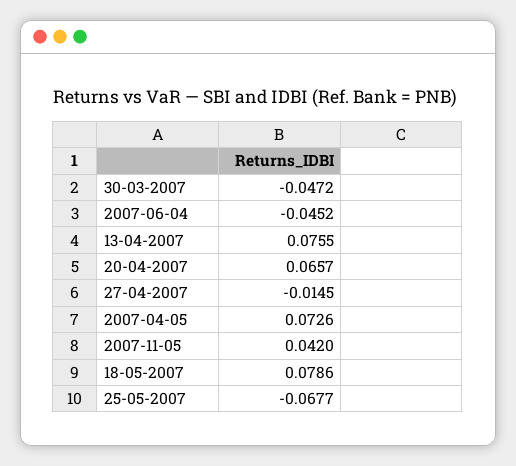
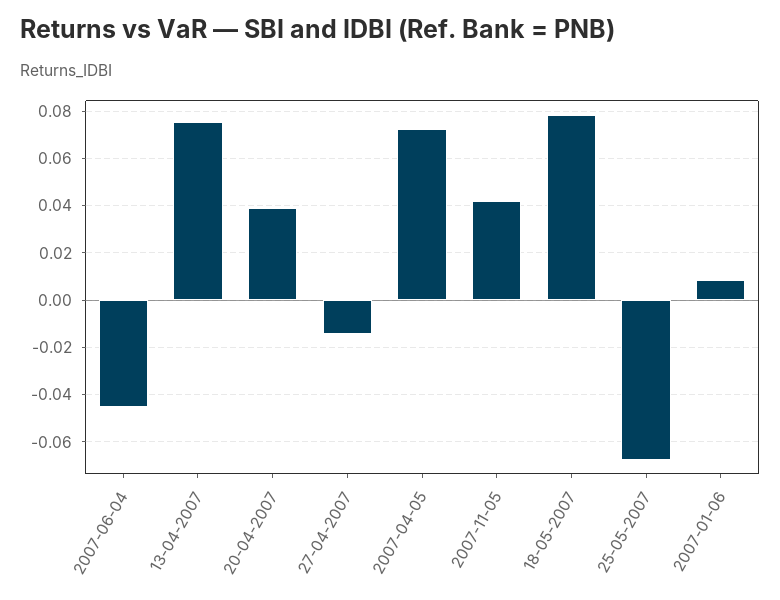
30-03-2007: -0.0472 -> none
20-04-2007: 0.0657 -> 0.04
2007-01-06: none -> 0.01

